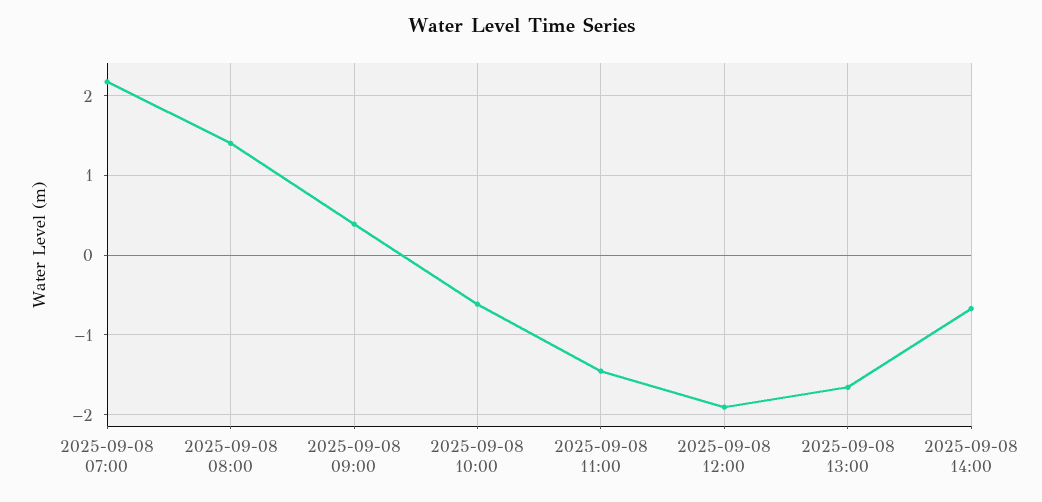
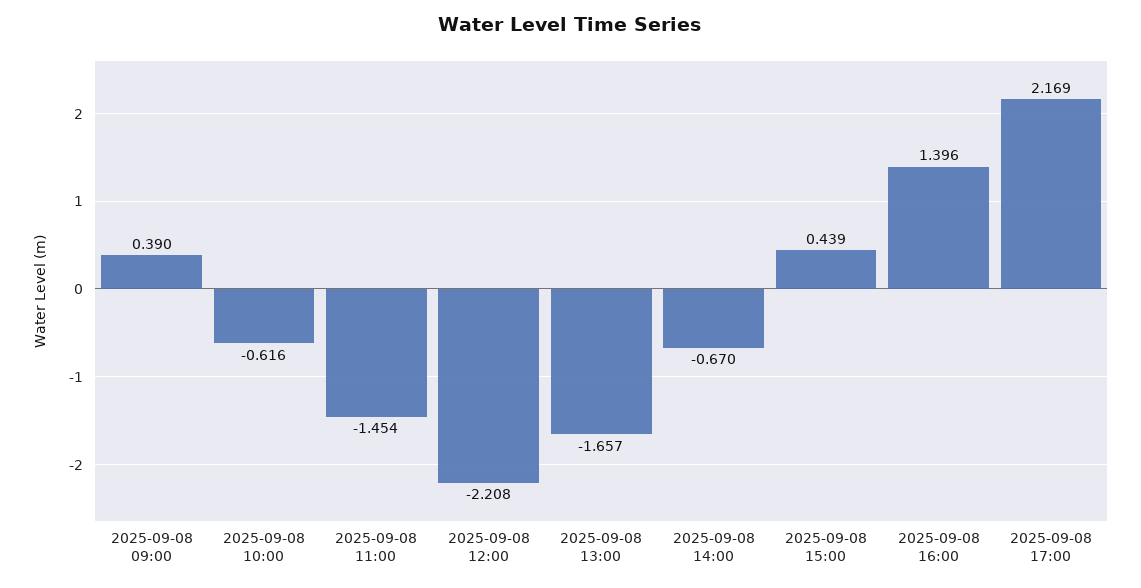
2025-09-08 07:00: 2.2 -> none
2025-09-08 08:00: 1.4 -> none
2025-09-08 12:00: -1.9 -> -2.208
2025-09-08 15:00: none -> 0.439
2025-09-08 16:00: none -> 1.396
2025-09-08 17:00: none -> 2.169

